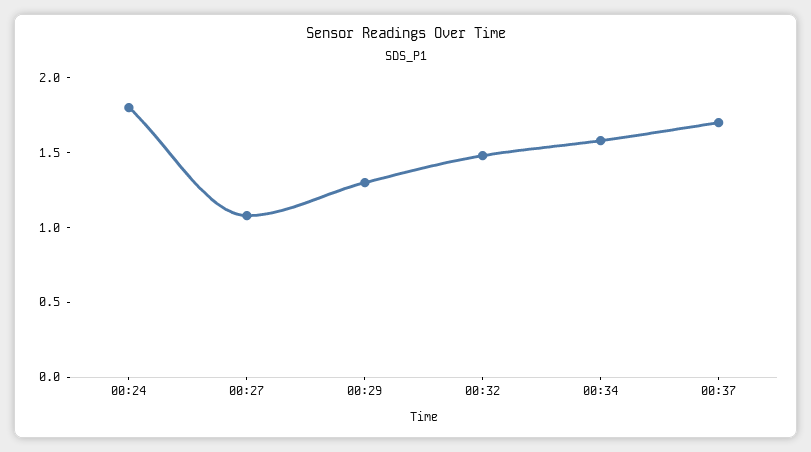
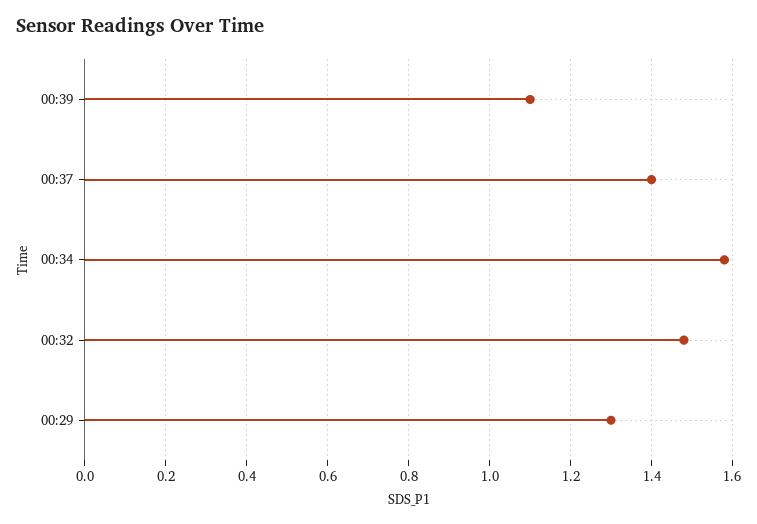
00:24: 1.8 -> none
00:27: 1.1 -> none
00:37: 1.7 -> 1.4
00:39: none -> 1.1

